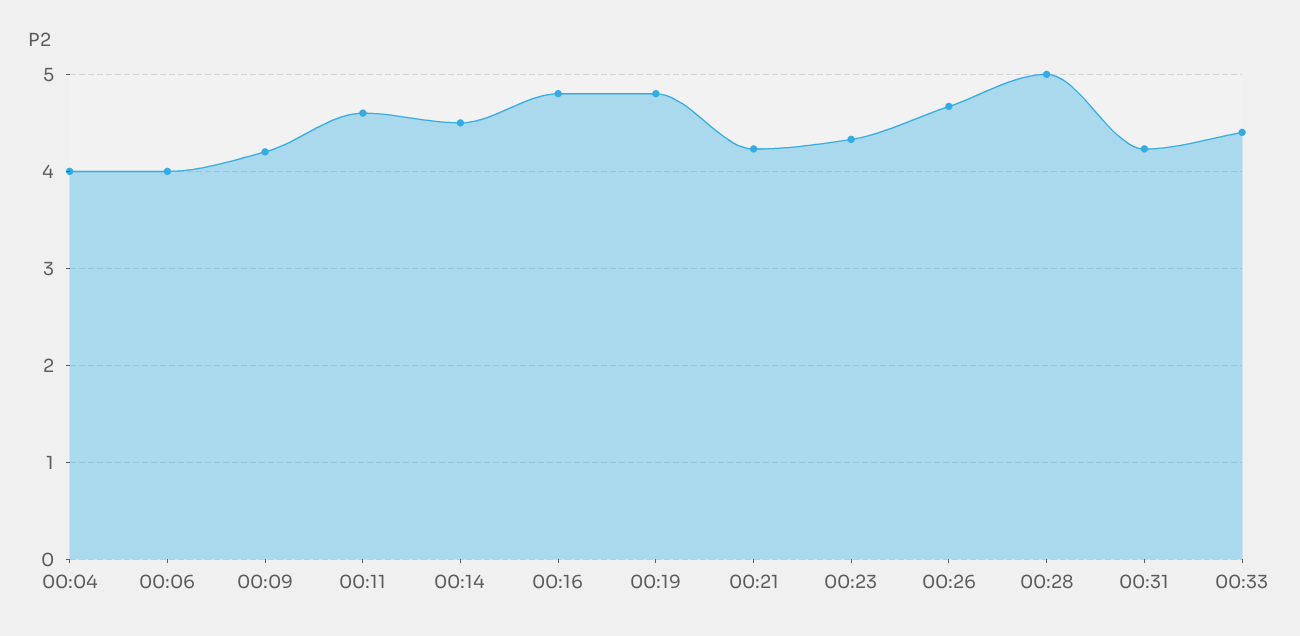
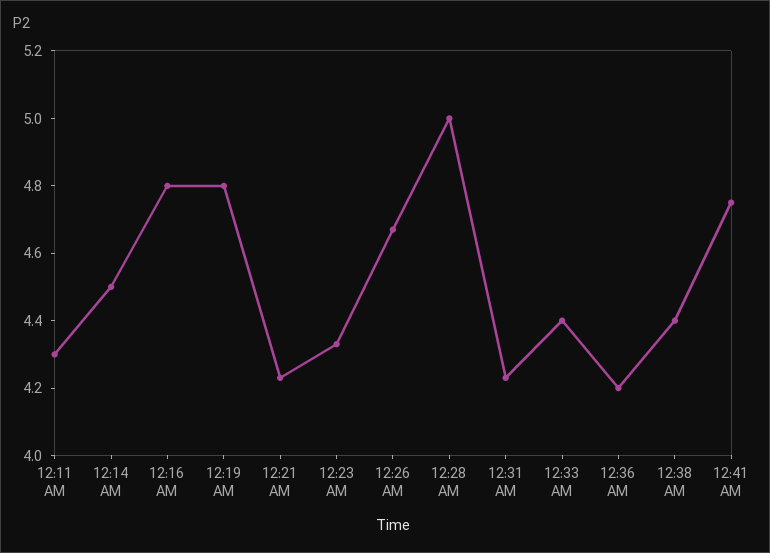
00:04: 4 -> none
00:06: 4 -> none
00:09: 4.2 -> none
00:11: 4.6 -> 4.3
12:36 AM: none -> 4.2
12:38 AM: none -> 4.4
12:41 AM: none -> 4.75

